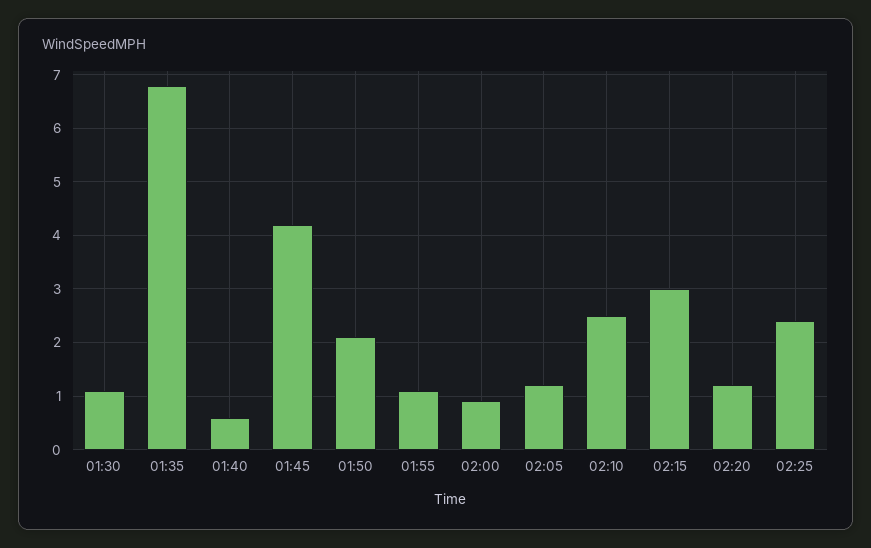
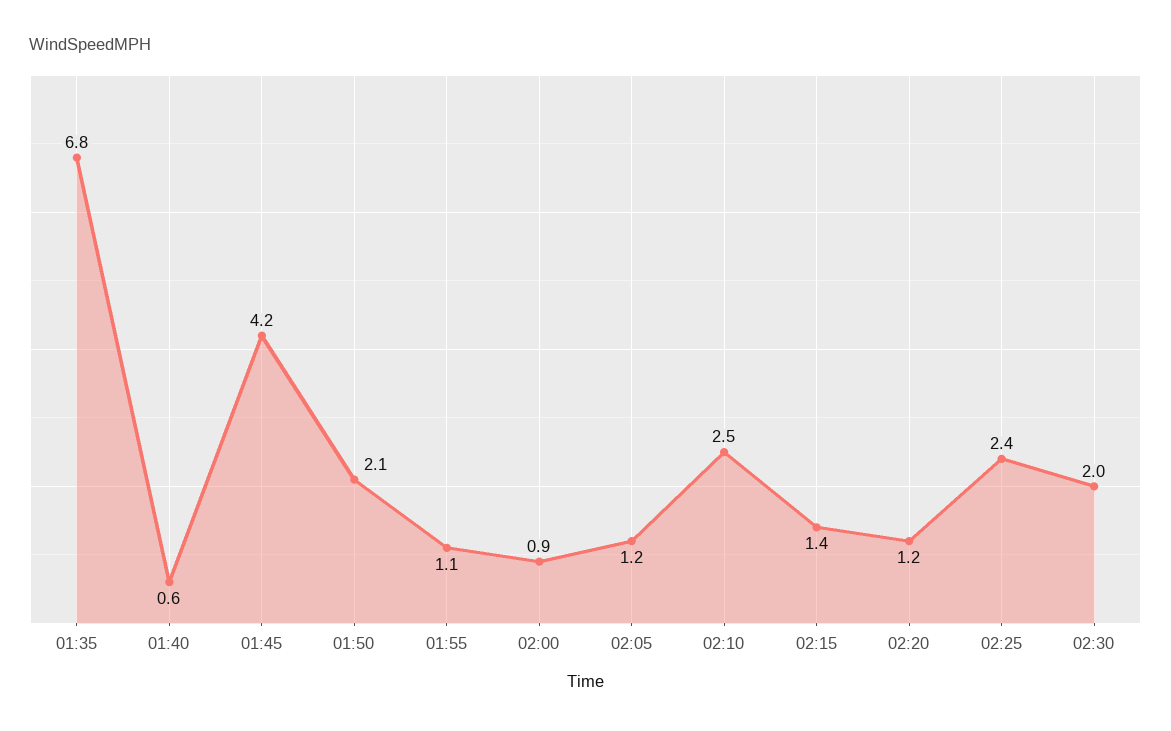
01:30: 1 -> none
02:15: 3 -> 1.4
02:30: none -> 2

